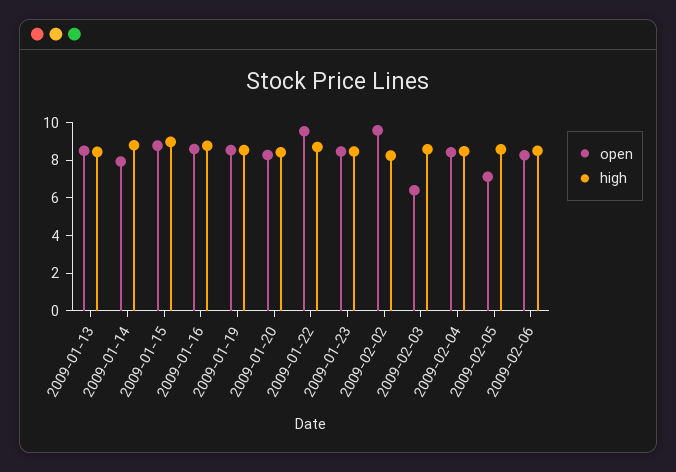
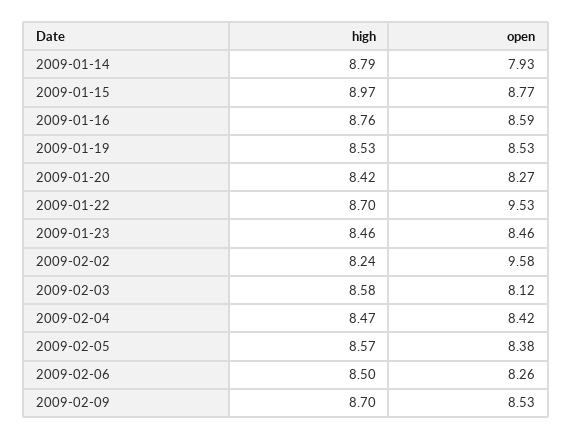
open, 2009-01-13: 8.5 -> none
high, 2009-01-13: 8.5 -> none
open, 2009-02-03: 6.5 -> 8.12
open, 2009-02-05: 7 -> 8.38
high, 2009-02-09: none -> 8.7
open, 2009-02-09: none -> 8.53

